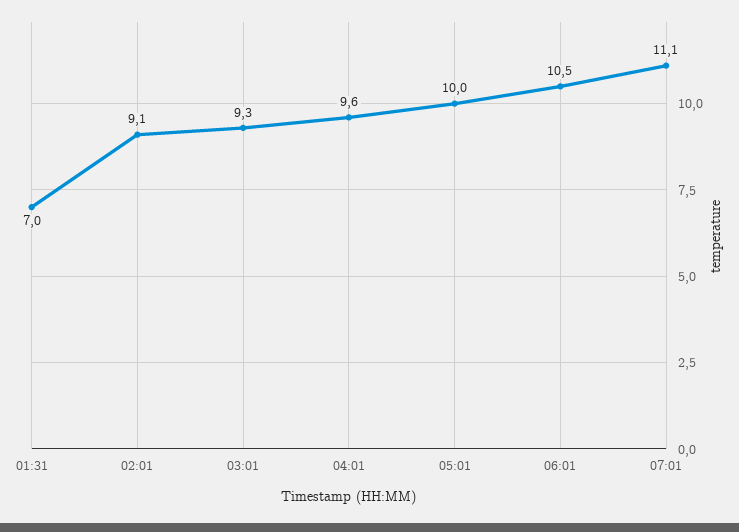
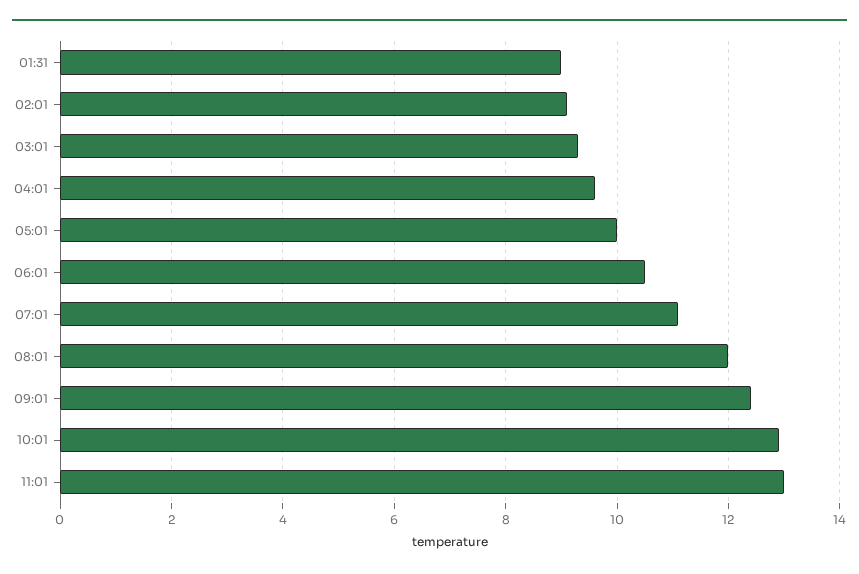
01:31: 7 -> 9
08:01: none -> 12
09:01: none -> 12.5
10:01: none -> 13
11:01: none -> 13

